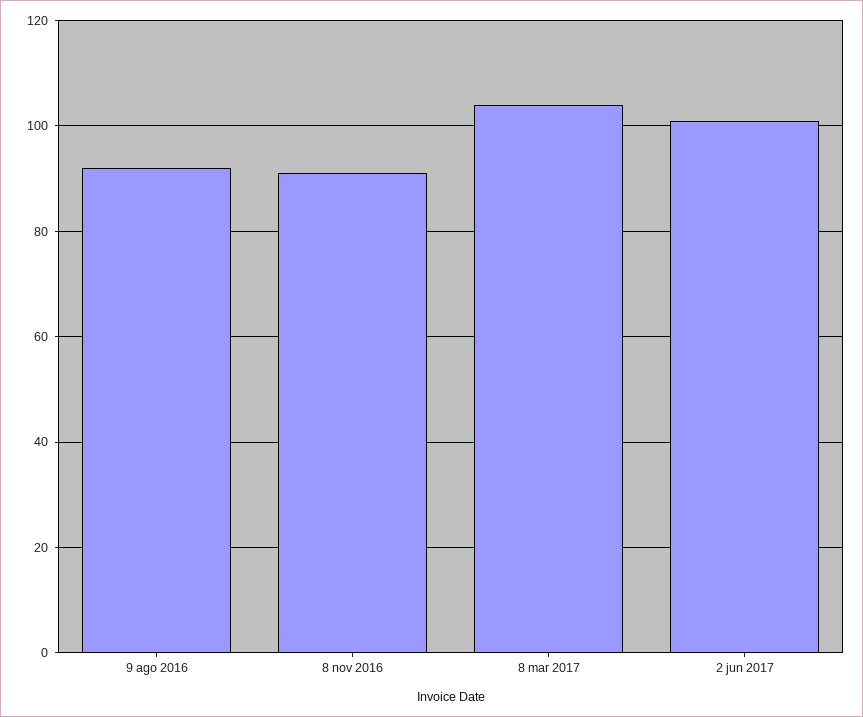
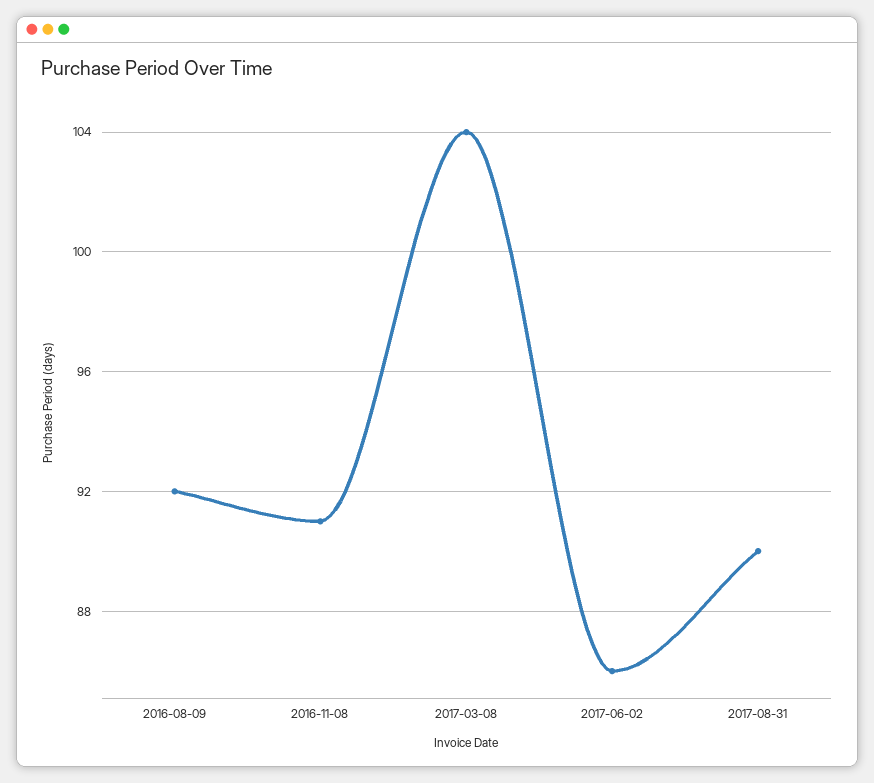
2 jun 2017: 100 -> 86
2017-08-31: none -> 90

